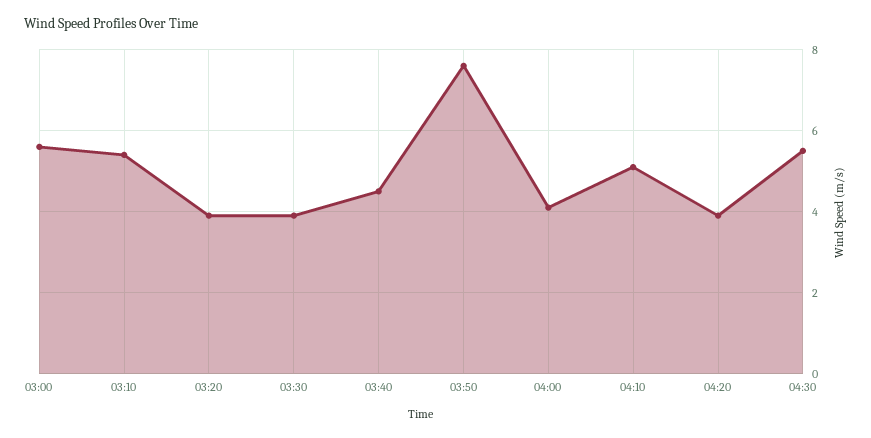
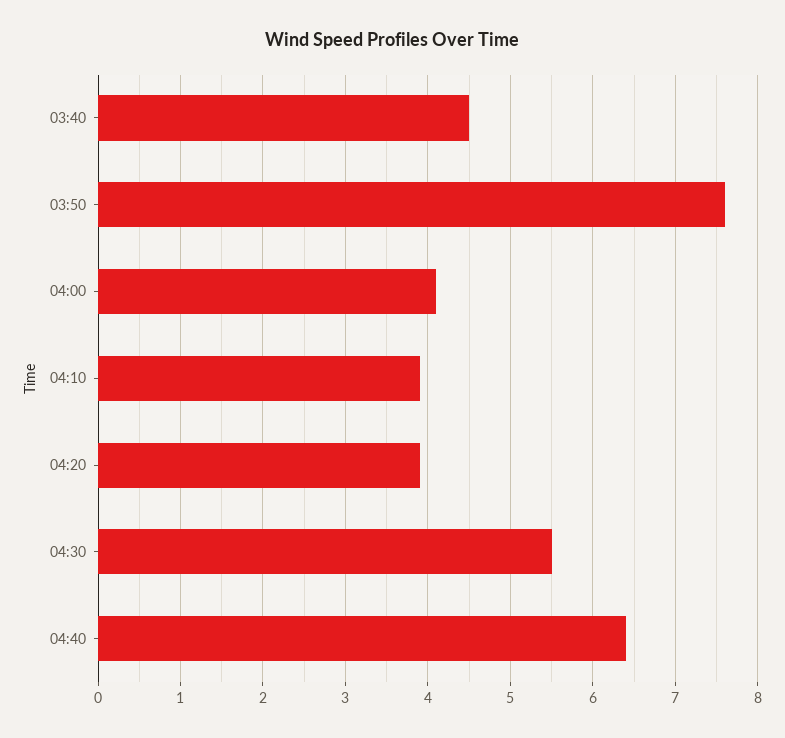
03:00: 5.5 -> none
03:10: 5.5 -> none
03:20: 4 -> none
03:30: 4 -> none
04:10: 5 -> 3.9
04:40: none -> 6.4

